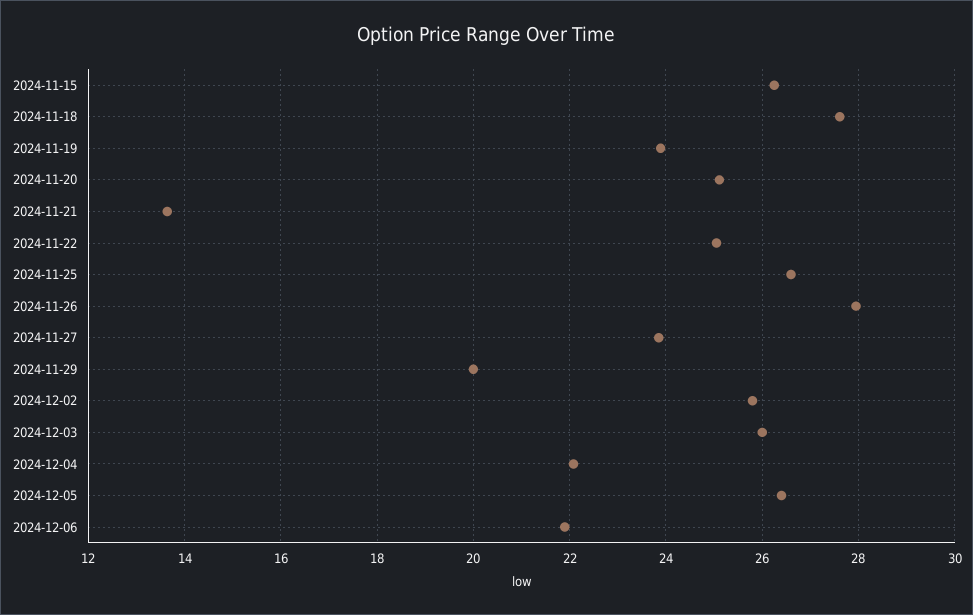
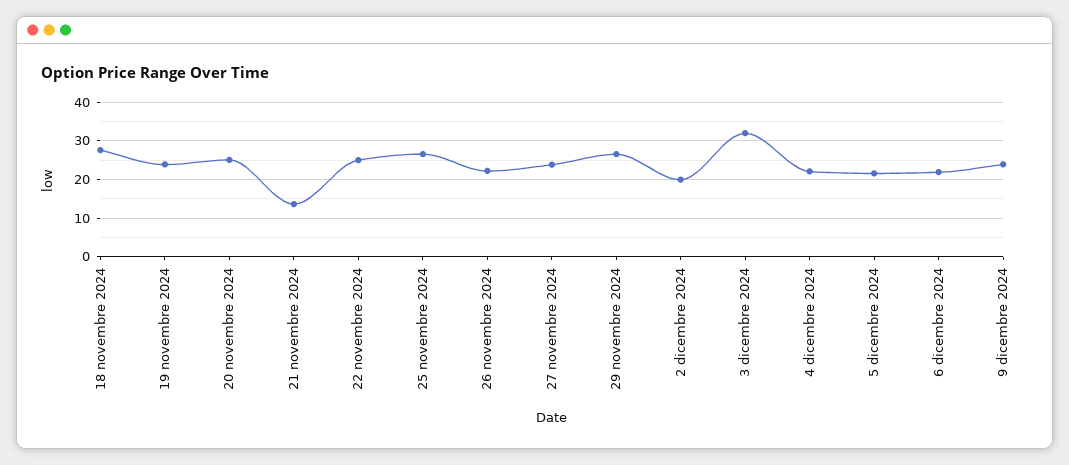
2024-11-15: 26.2 -> none
2024-11-26: 28 -> 22
2024-11-29: 20 -> 26
2024-12-02: 25.8 -> 20
2024-12-03: 26 -> 32
2024-12-05: 26.4 -> 22
9 dicembre 2024: none -> 24

